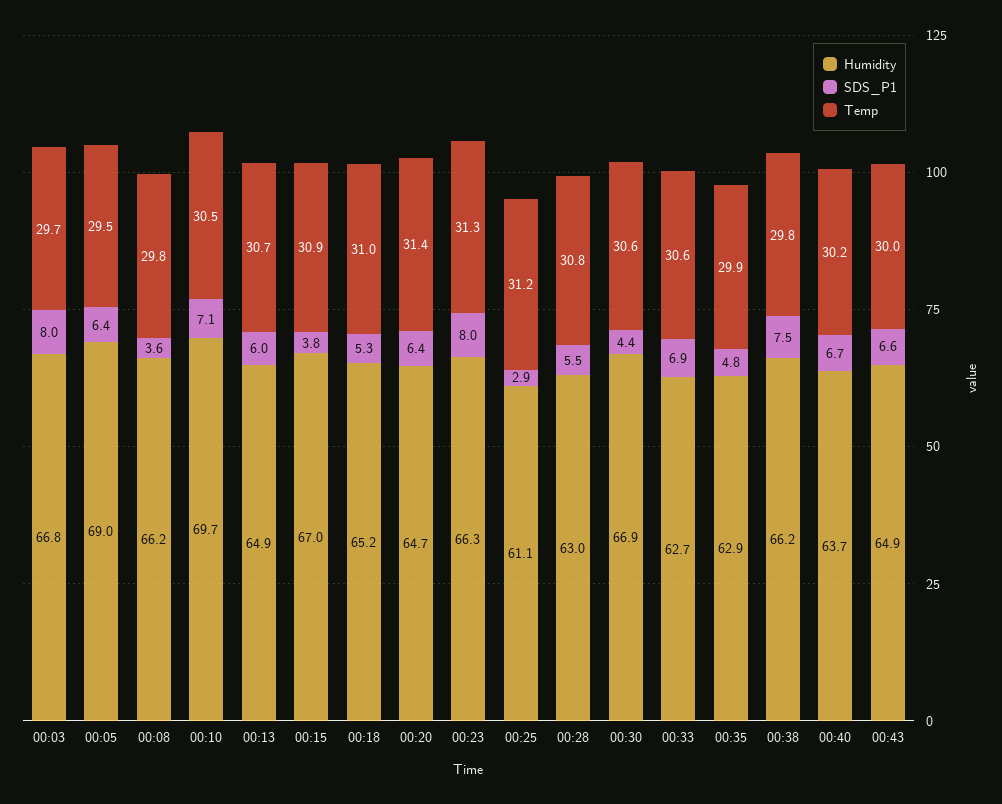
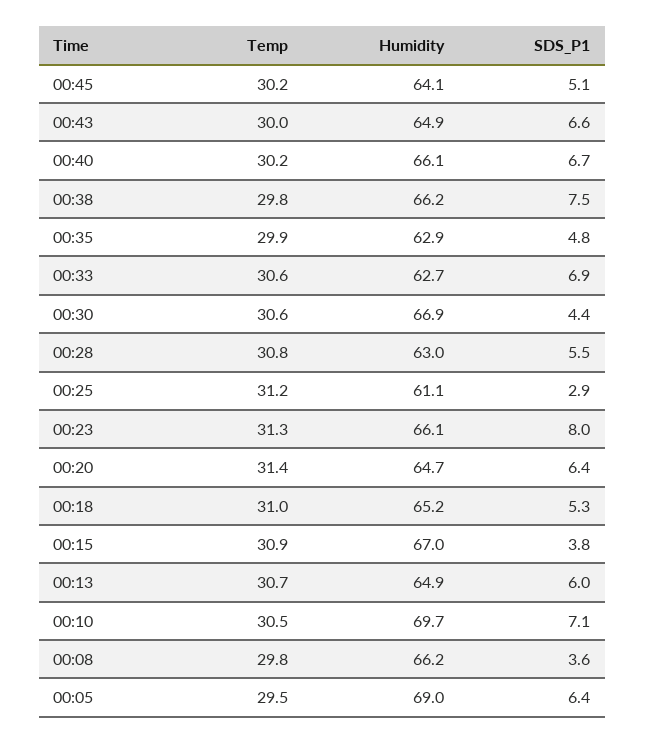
Humidity, 00:03: 66.8 -> none
SDS_P1, 00:03: 8 -> none
Temp, 00:03: 29.7 -> none
Humidity, 00:23: 66.3 -> 66.1
Humidity, 00:40: 63.7 -> 66.1
Temp, 00:45: none -> 30.2
Humidity, 00:45: none -> 64.1
SDS_P1, 00:45: none -> 5.1

